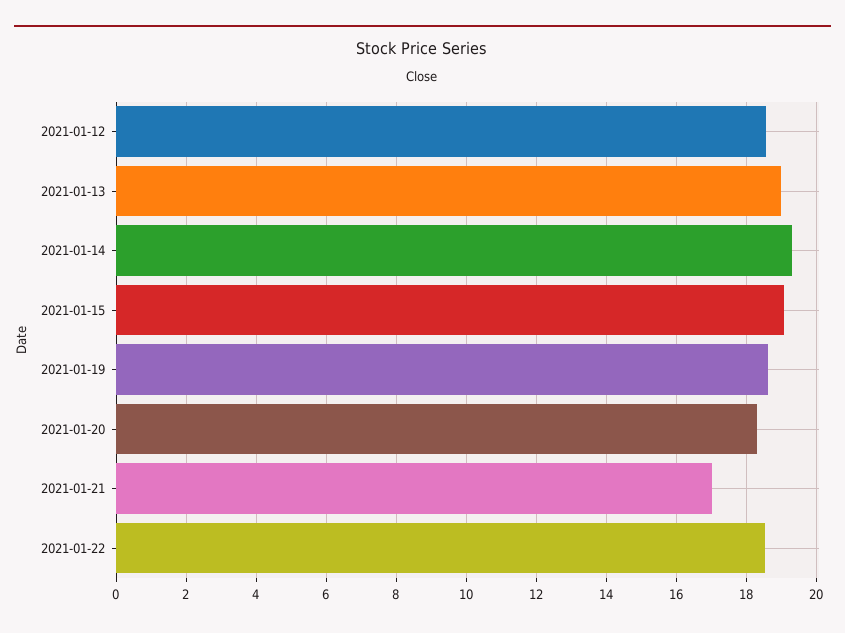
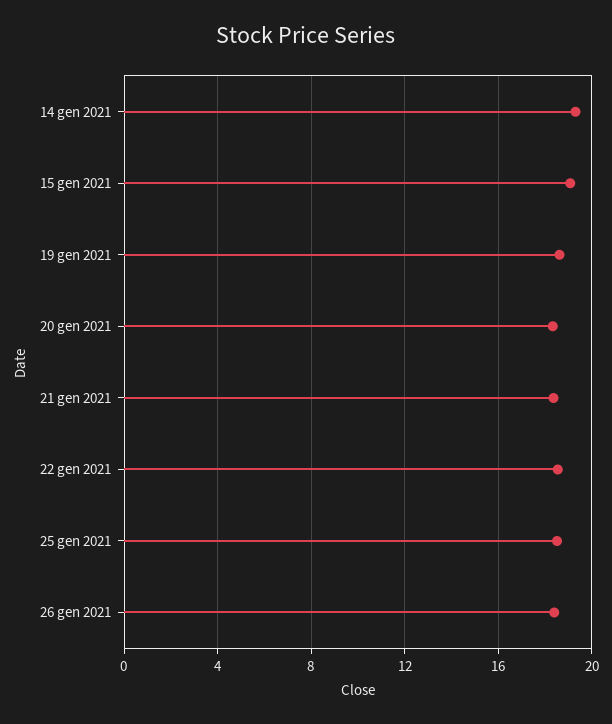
2021-01-12: 18.6 -> none
2021-01-13: 19 -> none
2021-01-21: 17 -> 18.5
25 gen 2021: none -> 18.5
26 gen 2021: none -> 18.5

